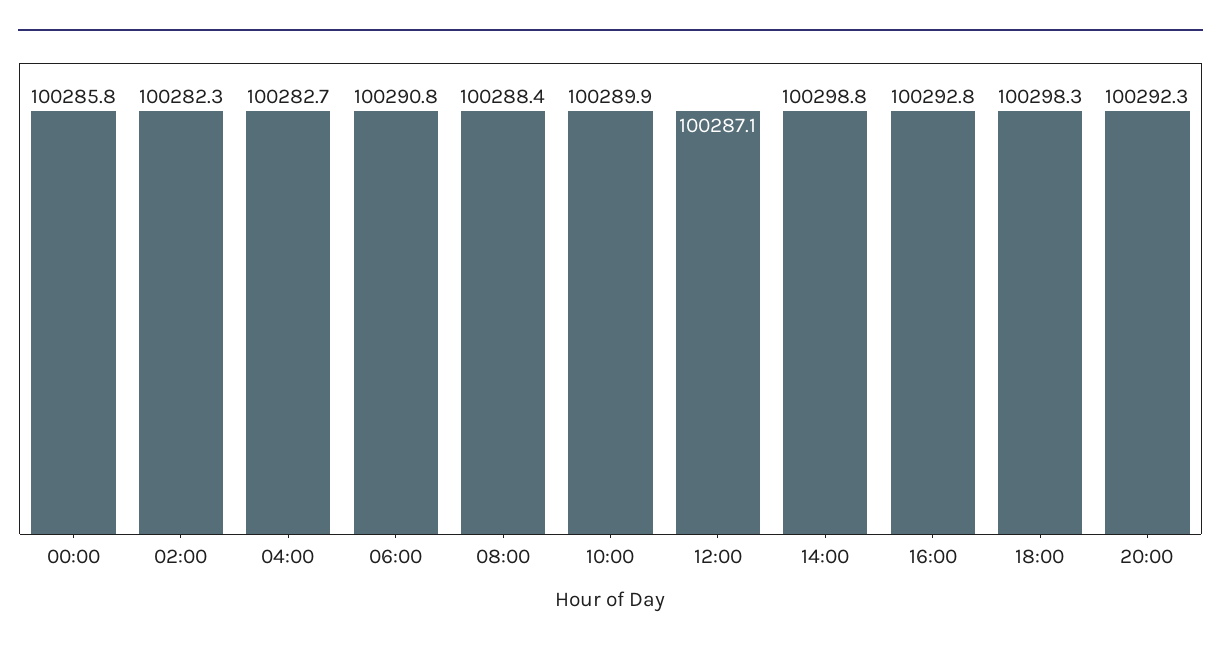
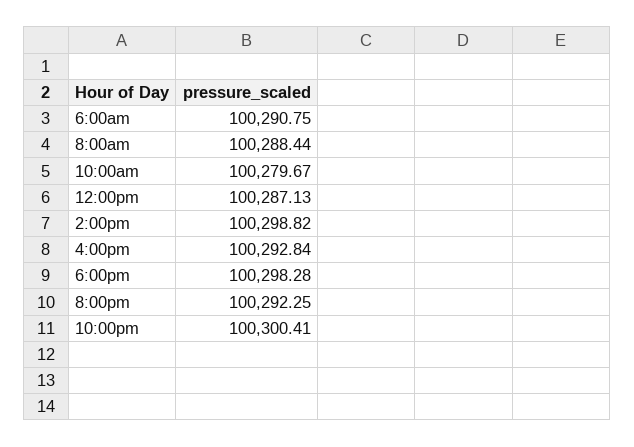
00:00: 100285.8 -> none
02:00: 100282.3 -> none
04:00: 100282.7 -> none
10:00: 100289.9 -> 100279.67
10:00pm: none -> 100300.41

